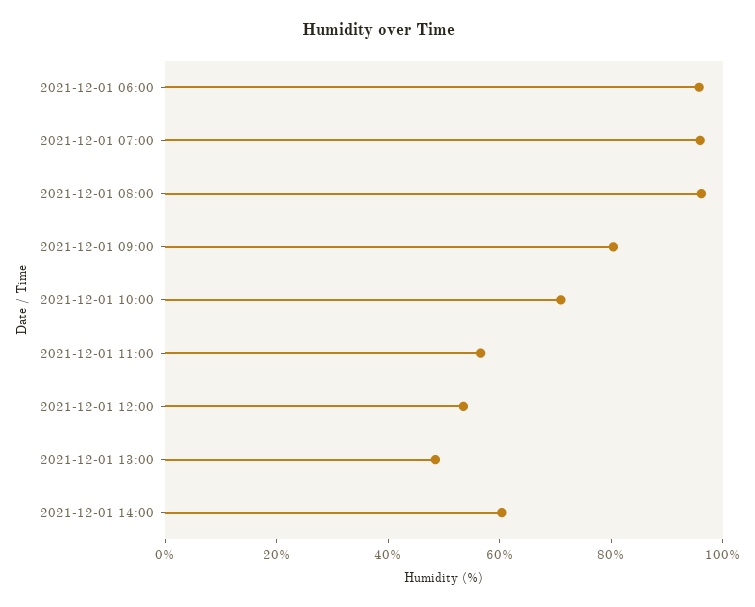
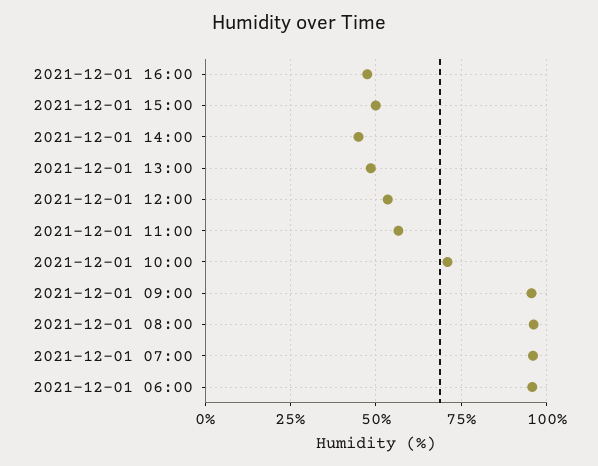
2021-12-01 09:00: 80 -> 95
2021-12-01 14:00: 60 -> 45
2021-12-01 16:00: none -> 47.5
2021-12-01 15:00: none -> 50

